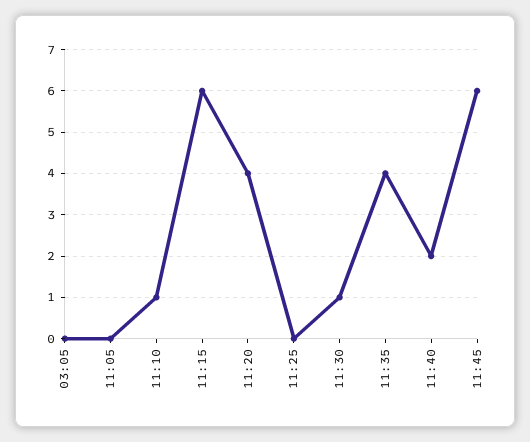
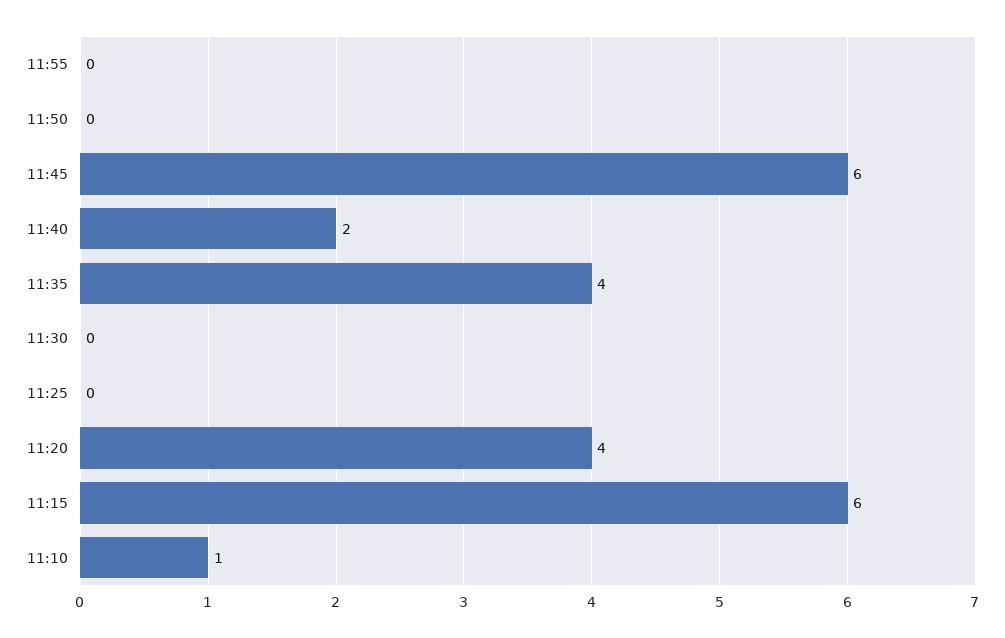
03:05: 0 -> none
11:05: 0 -> none
11:30: 1 -> 0
11:55: none -> 0
11:50: none -> 0

